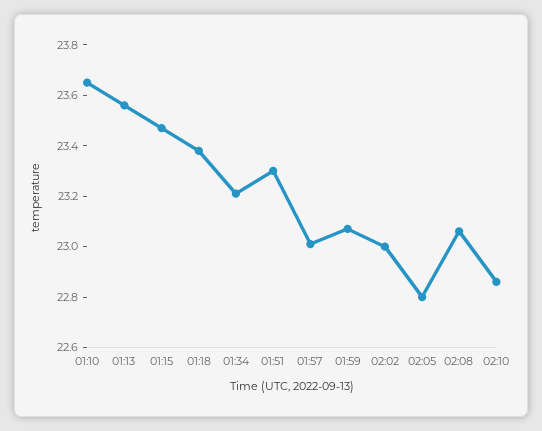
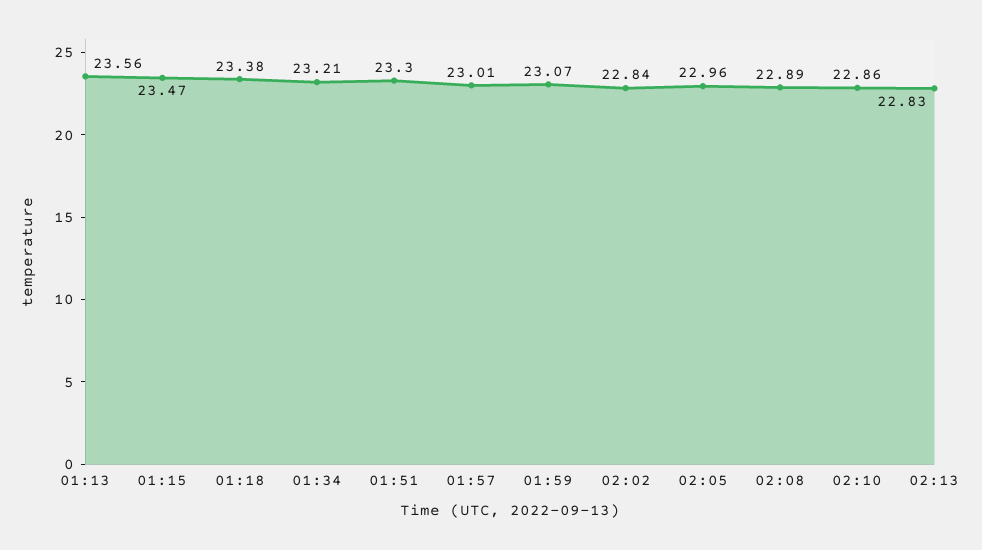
01:10: 23.65 -> none
02:02: 23 -> 22.84
02:05: 22.8 -> 22.96
02:08: 23.05 -> 22.89
02:13: none -> 22.83

